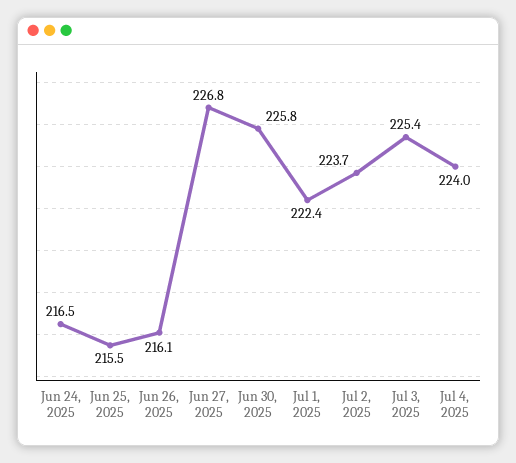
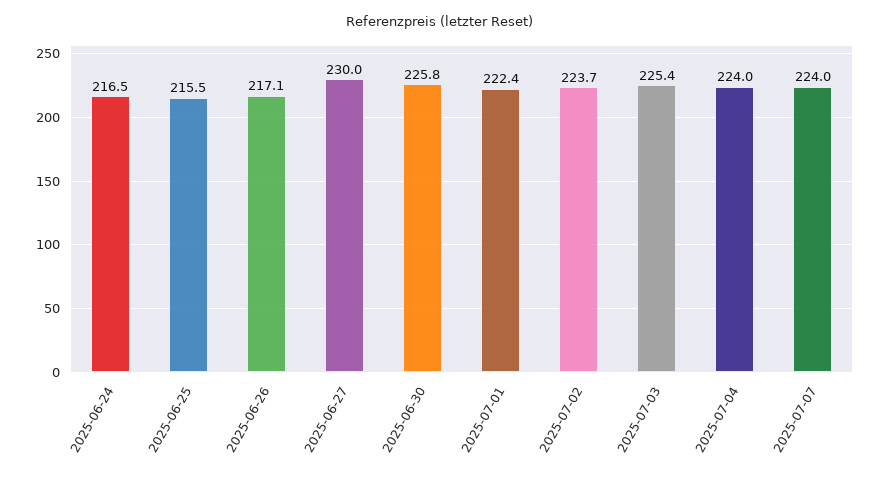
Jun 26, 2025: 216.1 -> 217.1
Jun 27, 2025: 226.8 -> 230
2025-07-07: none -> 224

